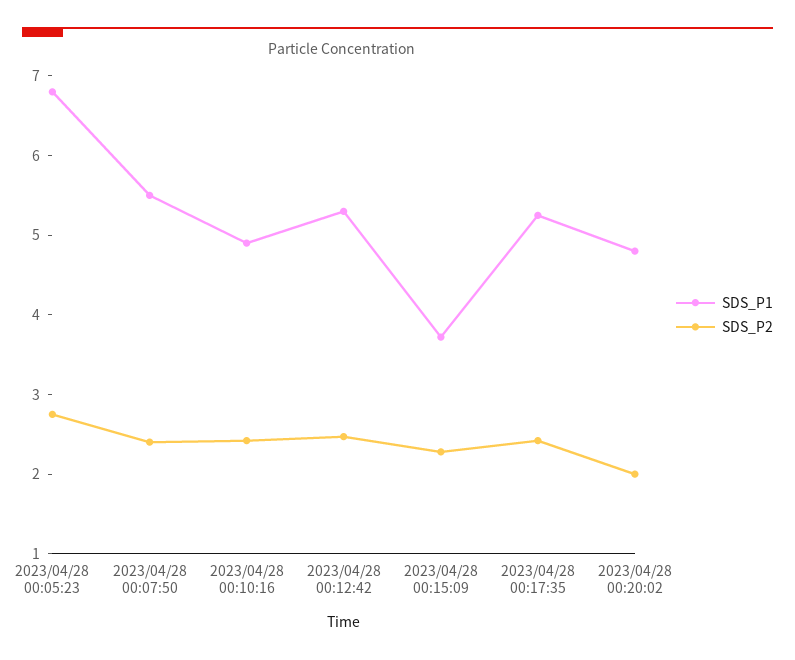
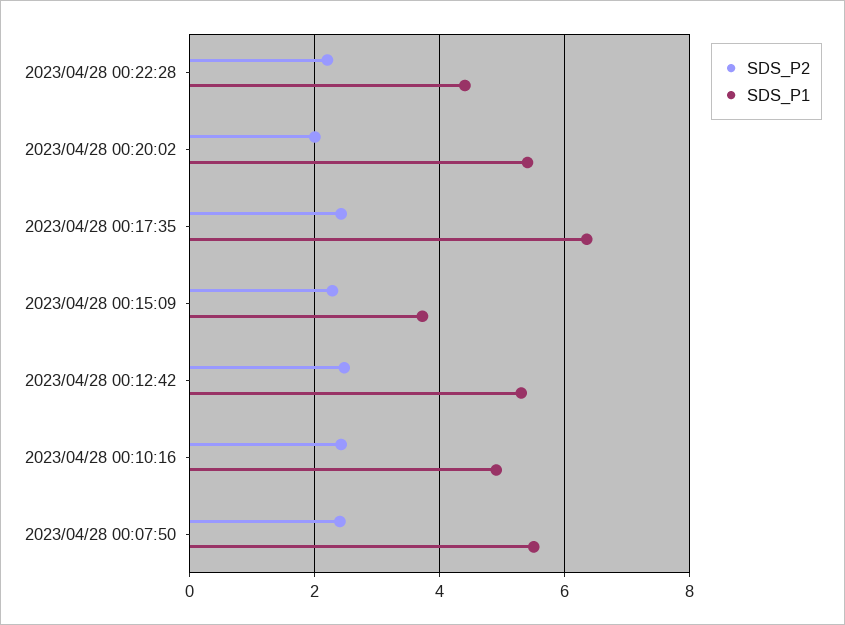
SDS_P1, 2023/04/28 00:05:23: 6.8 -> none
SDS_P2, 2023/04/28 00:05:23: 2.8 -> none
SDS_P1, 2023/04/28 00:17:35: 5.2 -> 6.4
SDS_P1, 2023/04/28 00:20:02: 4.8 -> 5.4
SDS_P2, 2023/04/28 00:22:28: none -> 2.2
SDS_P1, 2023/04/28 00:22:28: none -> 4.4

